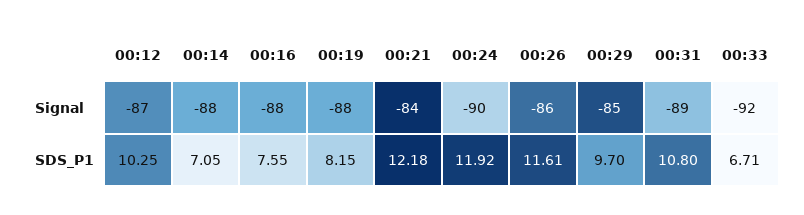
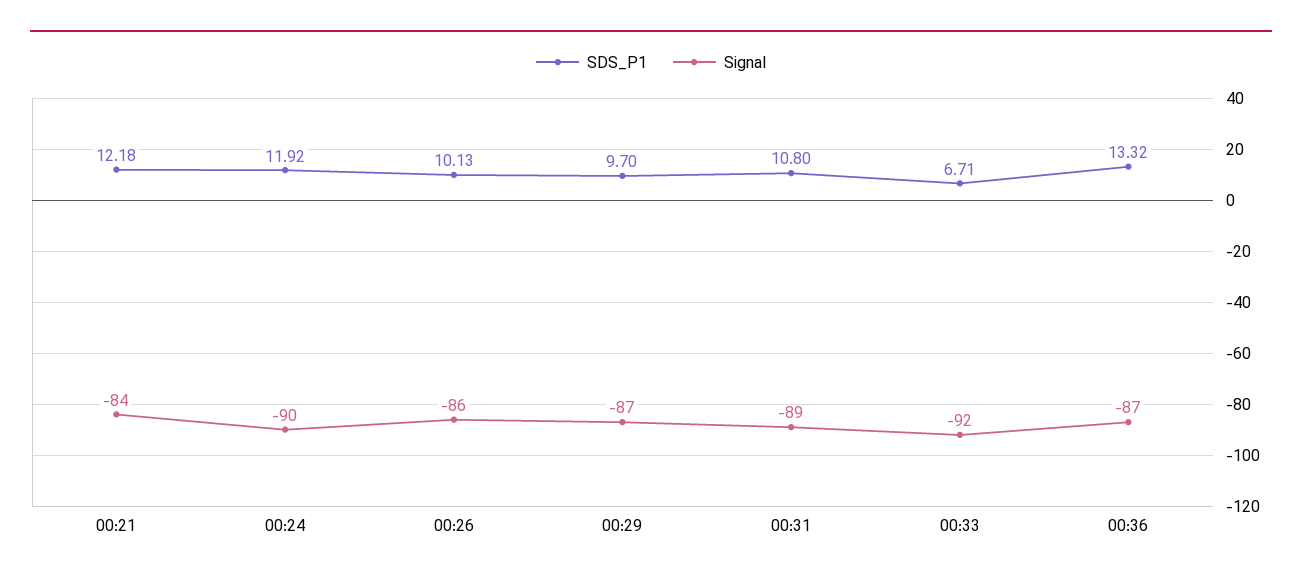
Signal, 00:12: -87 -> none
Signal, 00:14: -88 -> none
Signal, 00:16: -88 -> none
Signal, 00:19: -88 -> none
Signal, 00:29: -85 -> -87
SDS_P1, 00:12: 10.25 -> none
SDS_P1, 00:14: 7.05 -> none
SDS_P1, 00:16: 7.55 -> none
SDS_P1, 00:19: 8.15 -> none
SDS_P1, 00:26: 11.61 -> 10.13
SDS_P1, 00:36: none -> 13.32
Signal, 00:36: none -> -87

